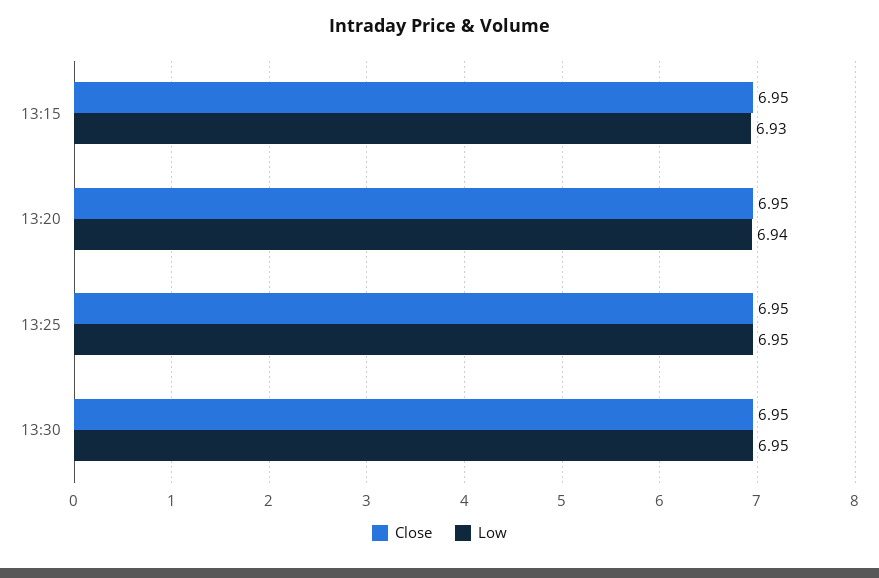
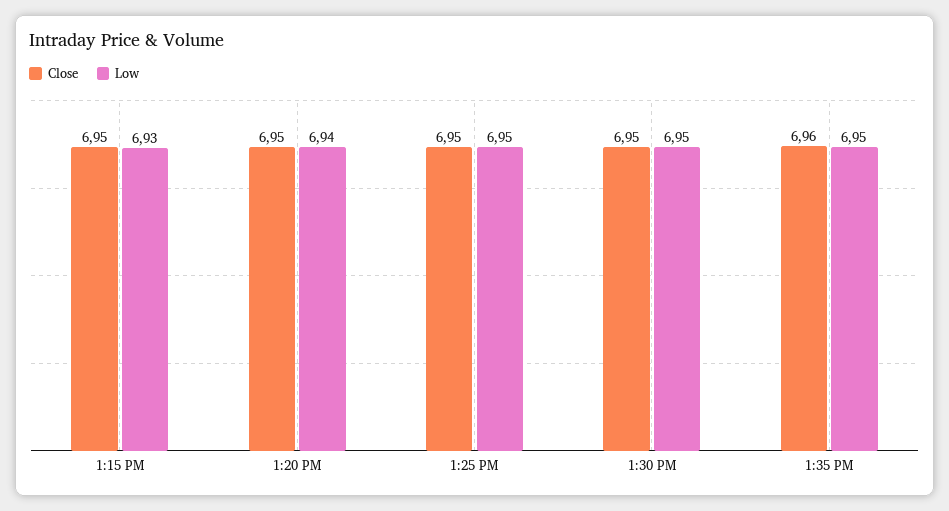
Close, 1:35 PM: none -> 6.96
Low, 1:35 PM: none -> 6.95

